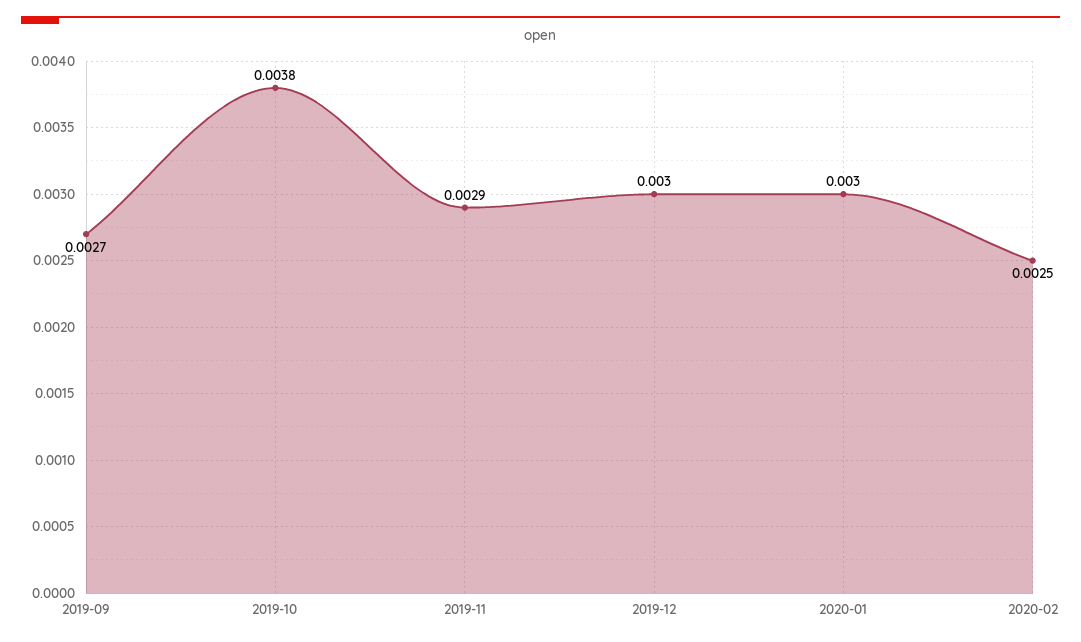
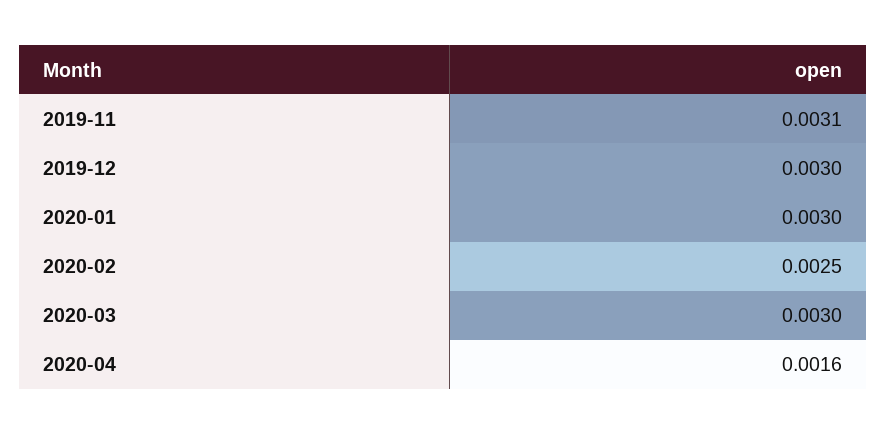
2019-09: 0.0027 -> none
2019-10: 0.0038 -> none
2019-11: 0.0029 -> 0.0031
2020-03: none -> 0.003
2020-04: none -> 0.0016

